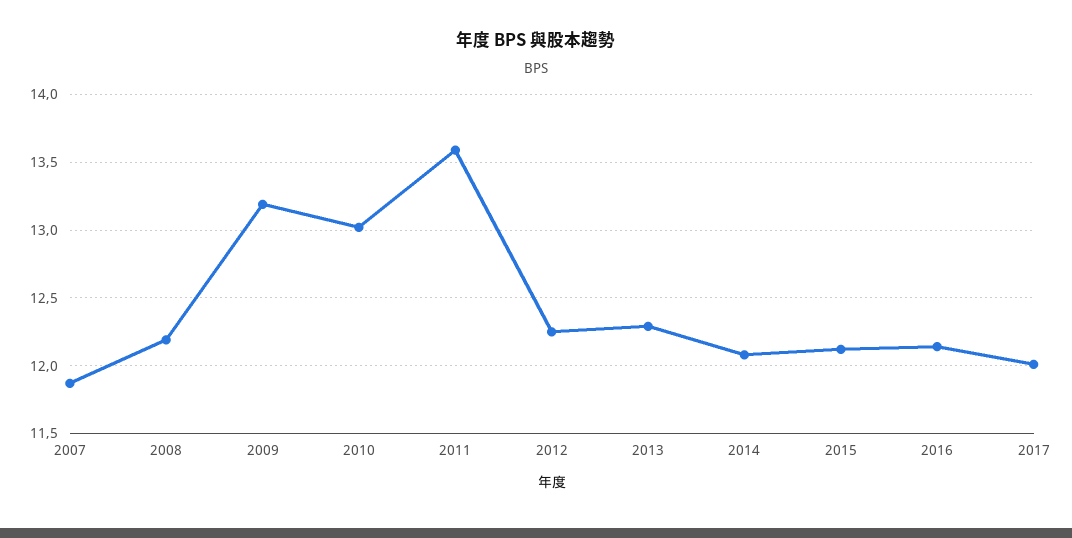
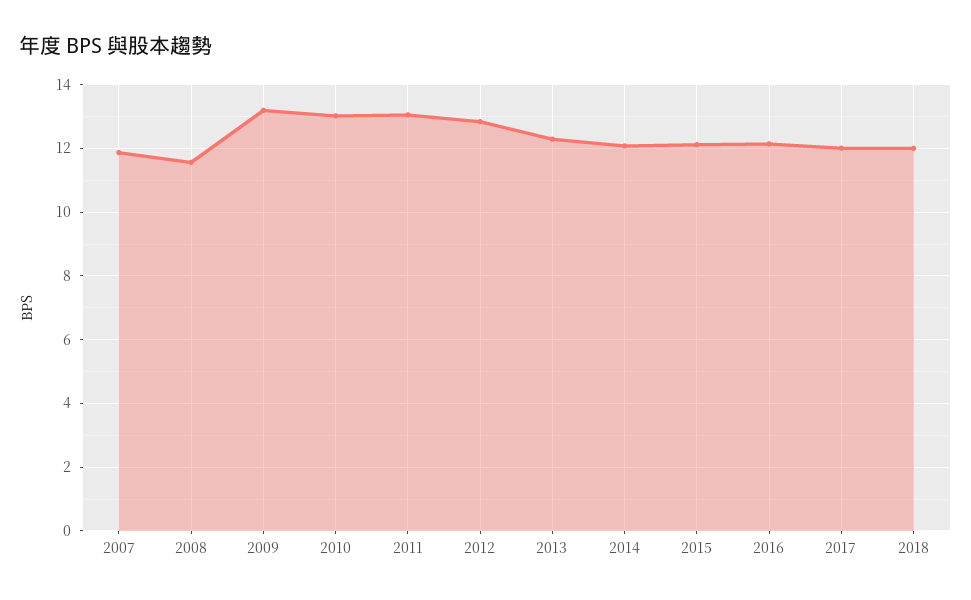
2008: 12.2 -> 11.6
2011: 13.6 -> 13
2012: 12.25 -> 12.8
2018: none -> 12

